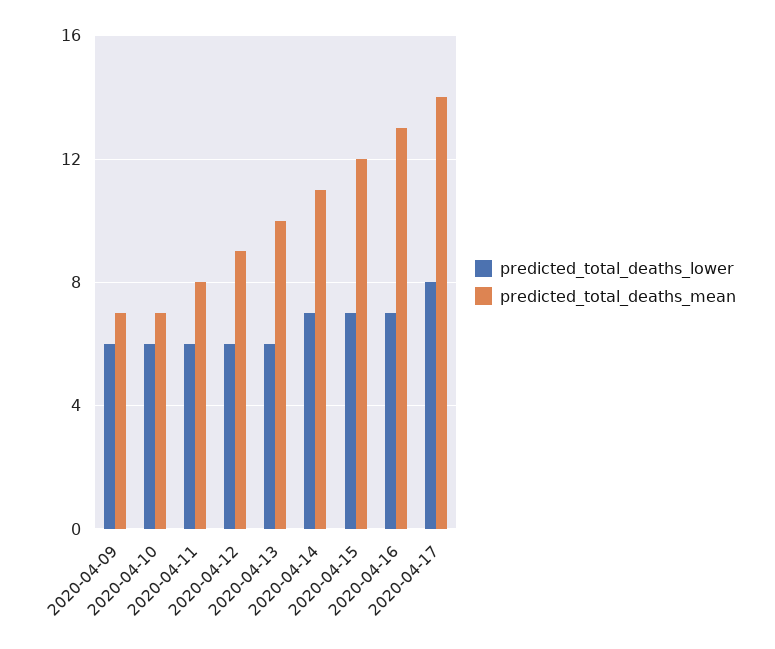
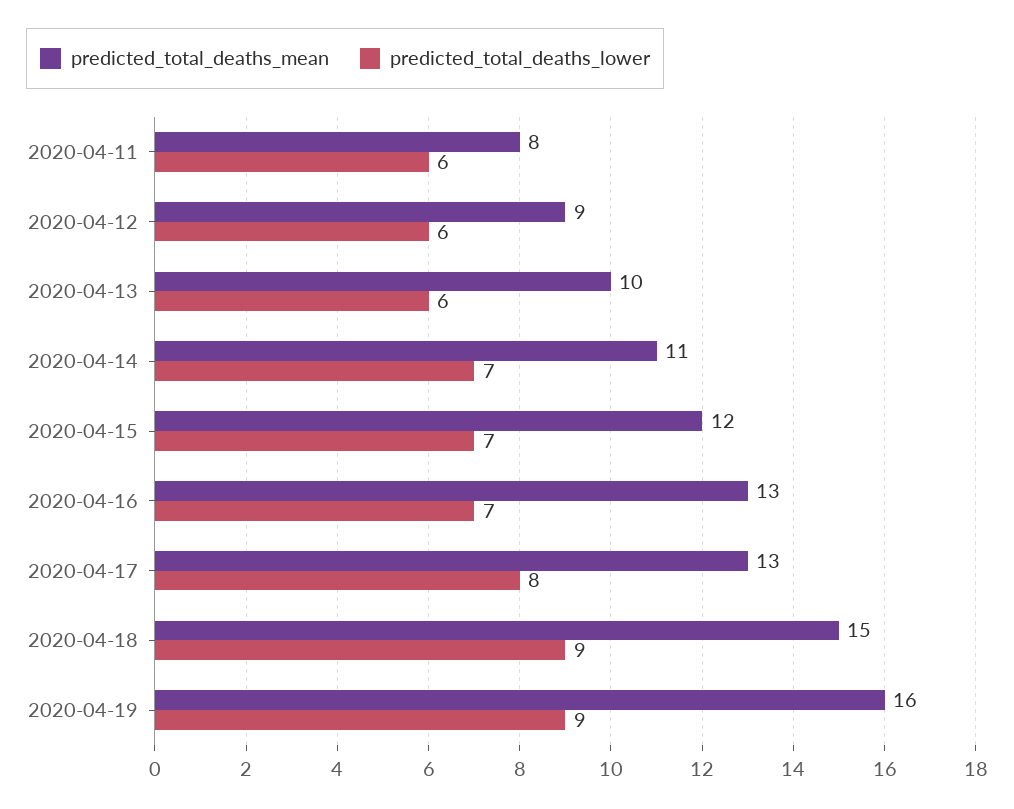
predicted_total_deaths_lower, 2020-04-09: 6 -> none
predicted_total_deaths_mean, 2020-04-09: 7 -> none
predicted_total_deaths_lower, 2020-04-10: 6 -> none
predicted_total_deaths_mean, 2020-04-10: 7 -> none
predicted_total_deaths_mean, 2020-04-17: 14 -> 13
predicted_total_deaths_mean, 2020-04-18: none -> 15
predicted_total_deaths_lower, 2020-04-18: none -> 9
predicted_total_deaths_mean, 2020-04-19: none -> 16
predicted_total_deaths_lower, 2020-04-19: none -> 9

